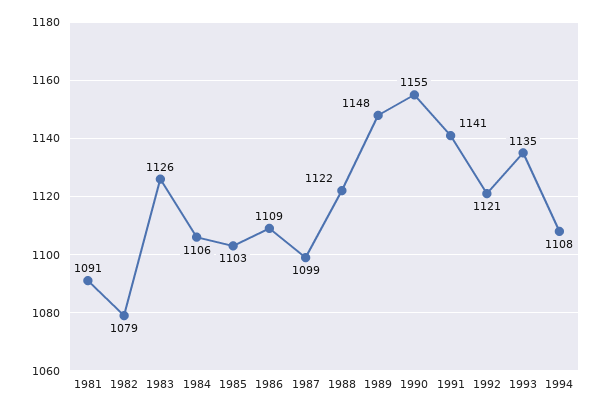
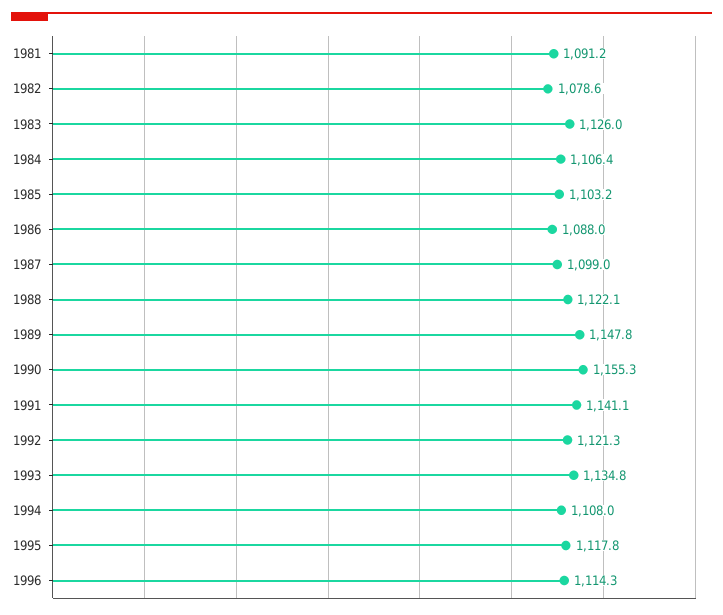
1986: 1109 -> 1088
1995: none -> 1117.8
1996: none -> 1114.3

